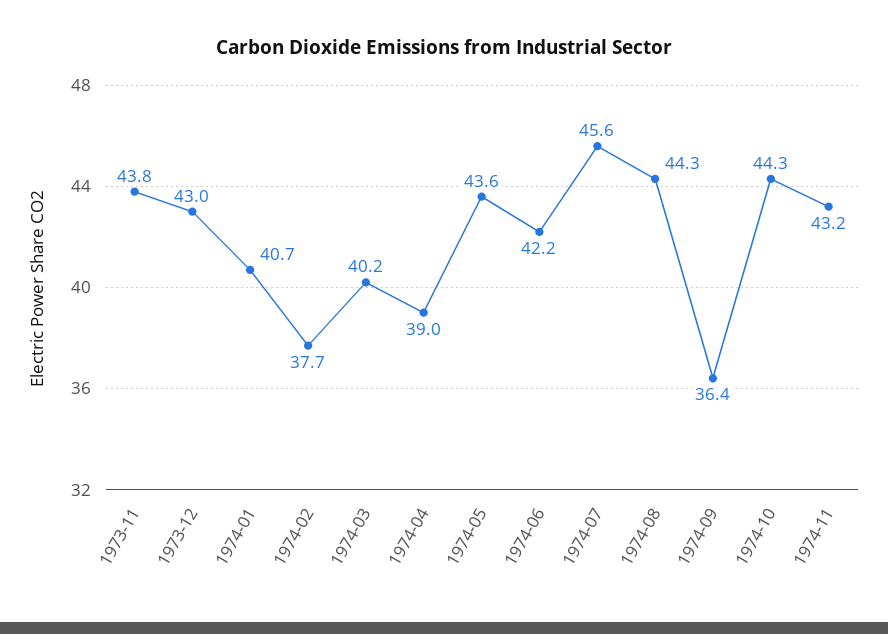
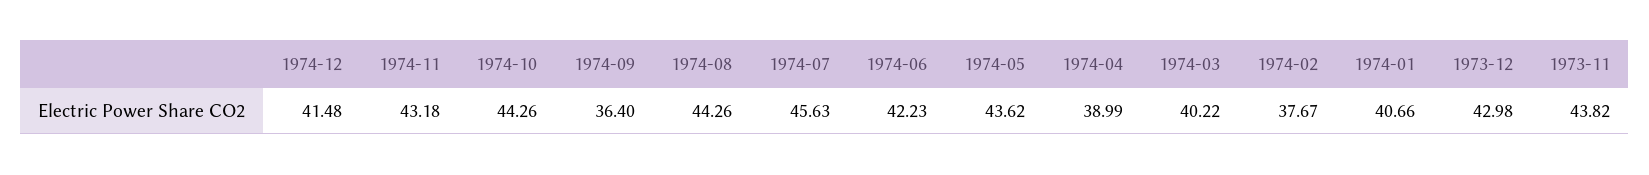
1974-12: none -> 41.48

